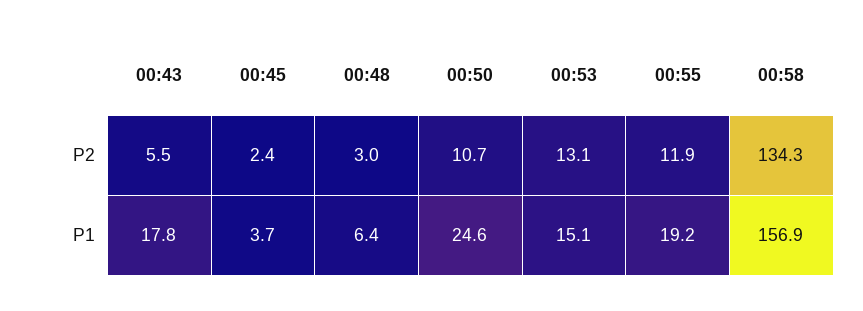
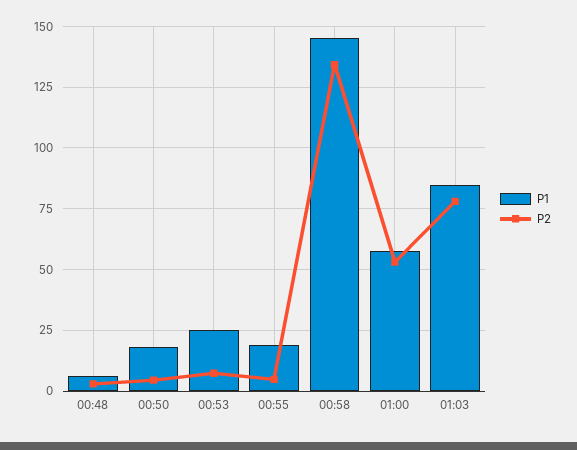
P2, 00:43: 5.5 -> none
P2, 00:45: 2.4 -> none
P2, 00:50: 10.7 -> 5
P2, 00:53: 13.1 -> 7.5
P2, 00:55: 11.9 -> 5
P1, 00:43: 17.8 -> none
P1, 00:45: 3.7 -> none
P1, 00:50: 24.6 -> 17.5
P1, 00:53: 15.1 -> 25
P1, 00:58: 156.9 -> 145
P1, 01:00: none -> 57.5
P2, 01:00: none -> 52.5
P1, 01:03: none -> 85
P2, 01:03: none -> 77.5

